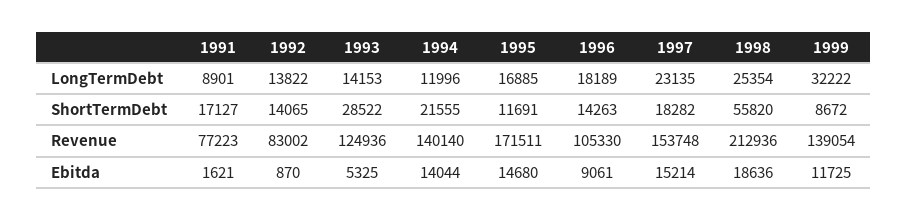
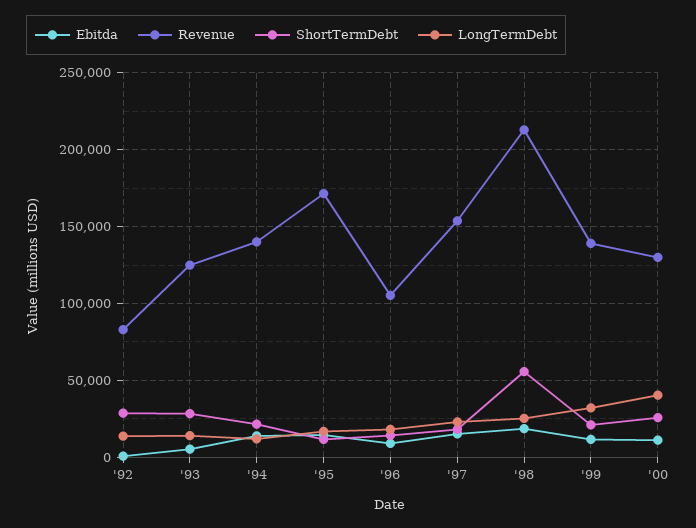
LongTermDebt, 1991: 8901 -> none
ShortTermDebt, 1991: 17127 -> none
ShortTermDebt, 1992: 14065 -> 30000
ShortTermDebt, 1999: 8672 -> 20000
Revenue, 1991: 77223 -> none
Ebitda, 1991: 1621 -> none
Ebitda, '00: none -> 10000
Revenue, '00: none -> 130000
ShortTermDebt, '00: none -> 25000
LongTermDebt, '00: none -> 40000

